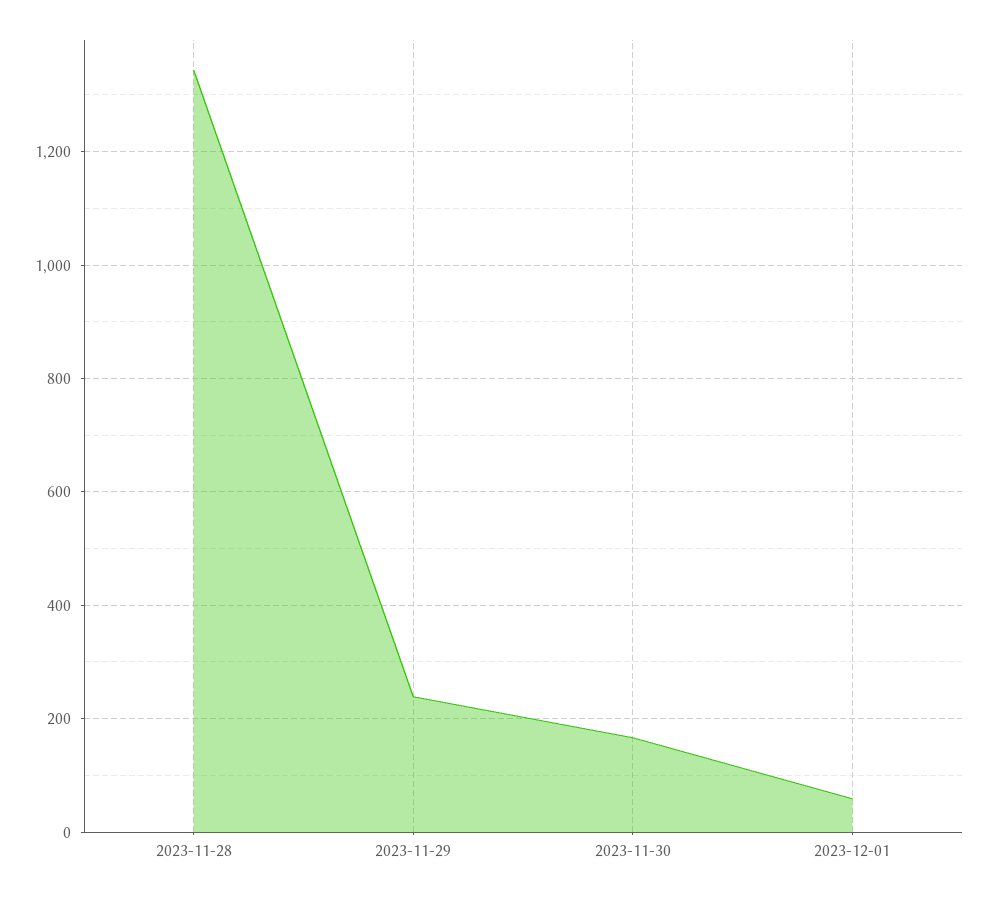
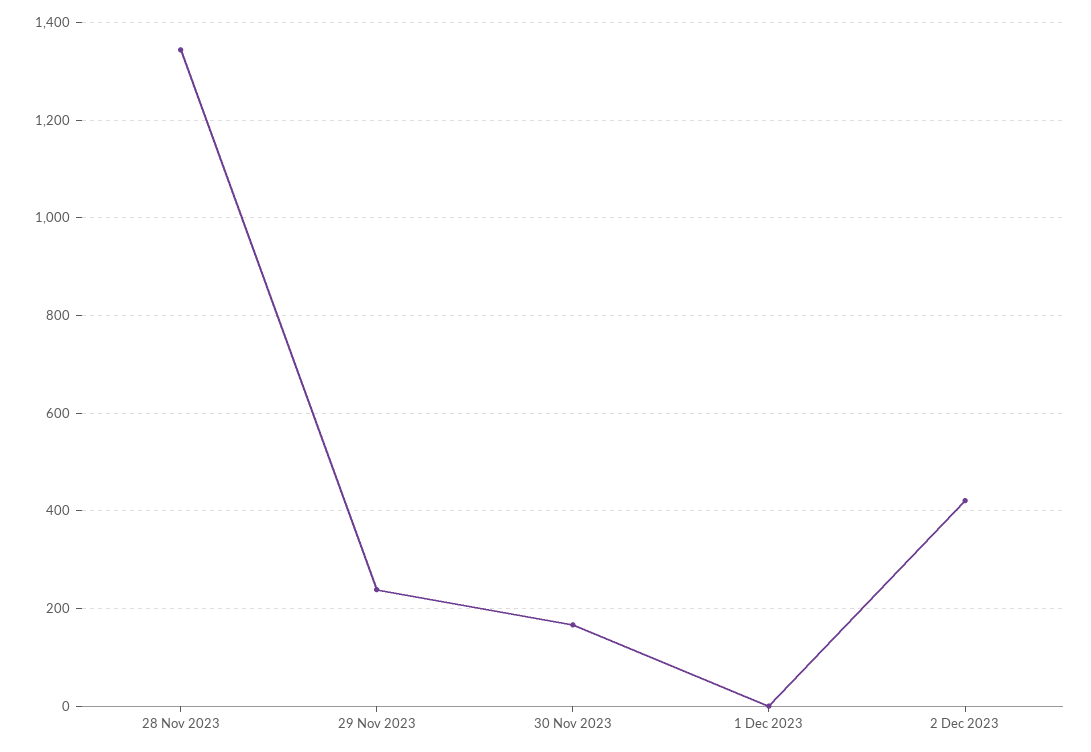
2023-12-01: 60 -> 0
2 Dec 2023: none -> 420

